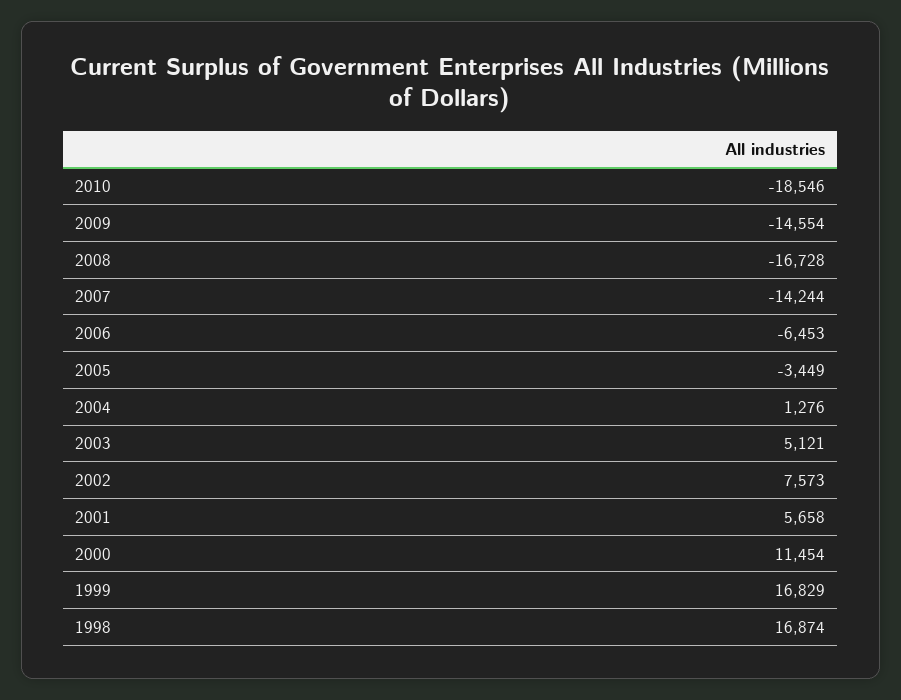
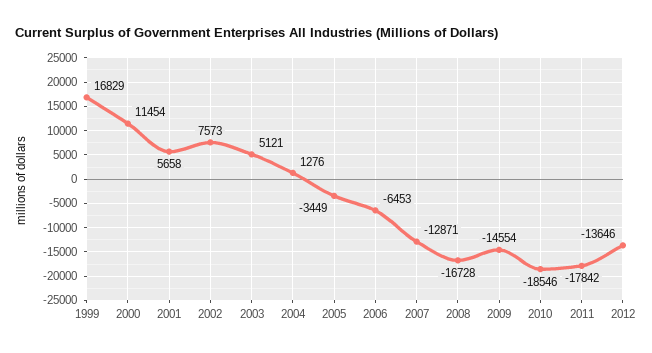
2007: -14244 -> -12871
1998: 16874 -> none
2011: none -> -17842
2012: none -> -13646

